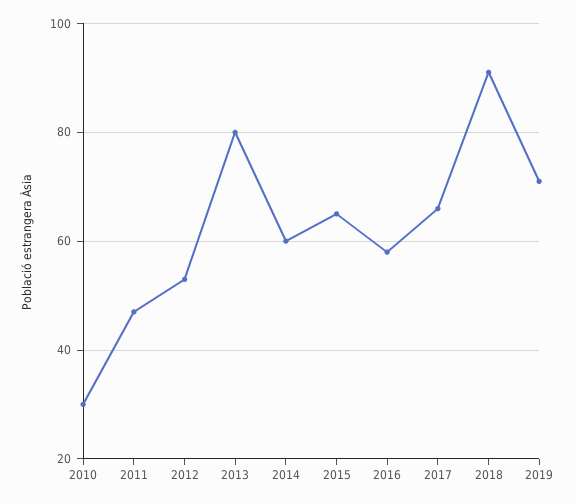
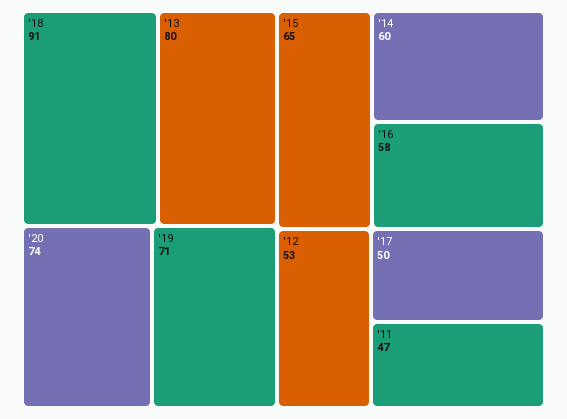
2010: 30 -> none
2017: 65 -> 50
'20: none -> 74

